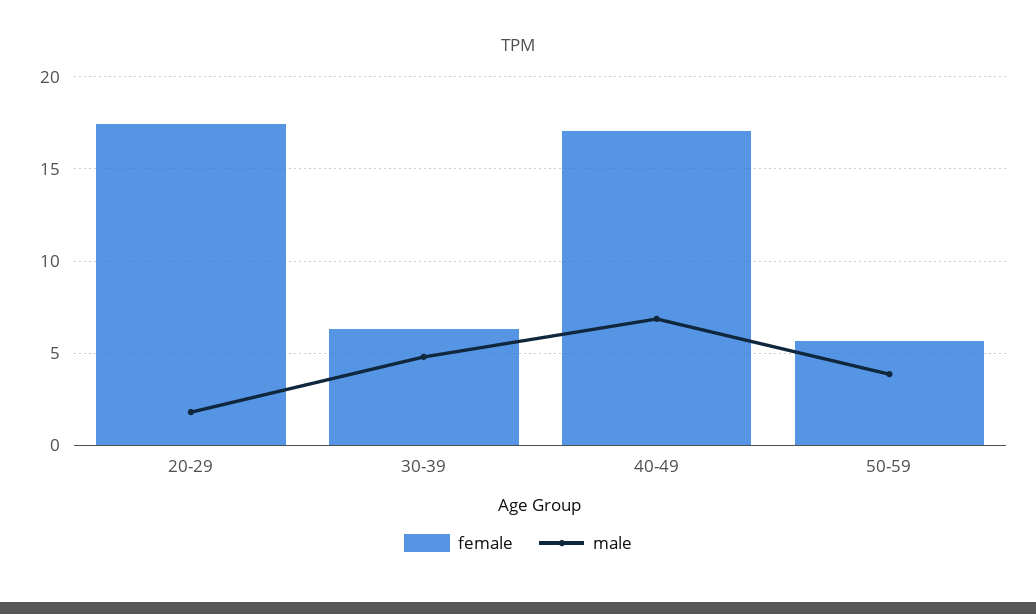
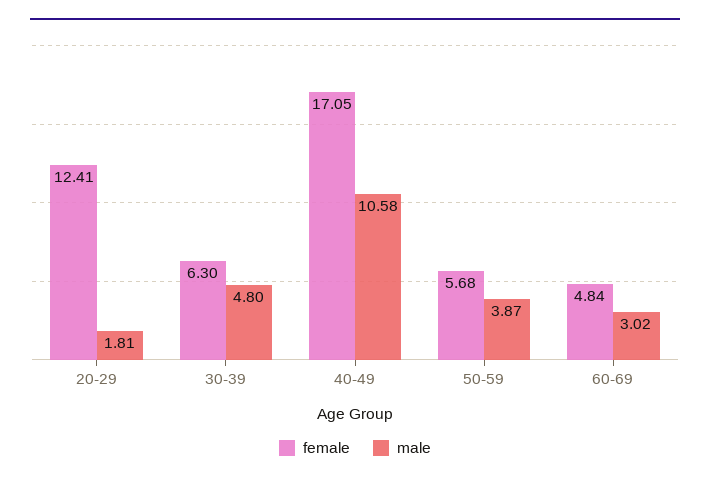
female, 20-29: 17.5 -> 12.41
male, 40-49: 7 -> 10.58
female, 60-69: none -> 4.84
male, 60-69: none -> 3.02

